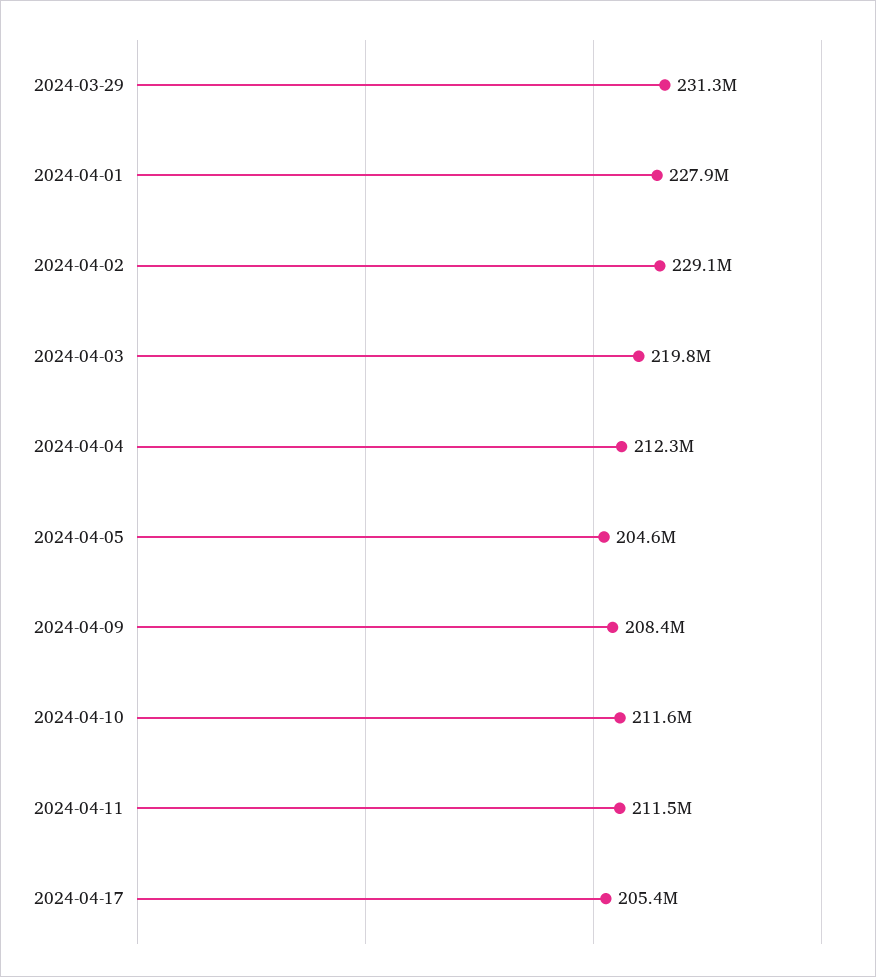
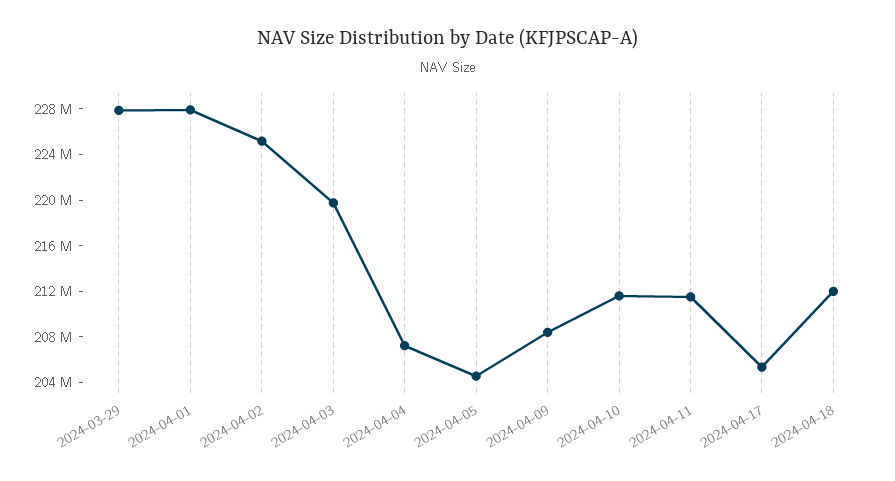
2024-03-29: 231300000 -> 228000000
2024-04-02: 229100000 -> 225000000
2024-04-04: 212300000 -> 207000000
2024-04-18: none -> 212000000

